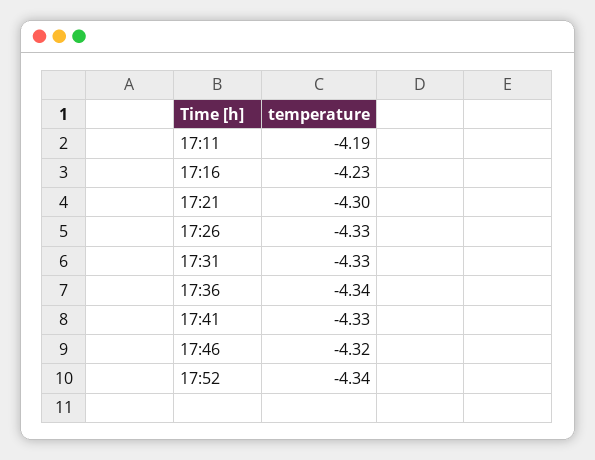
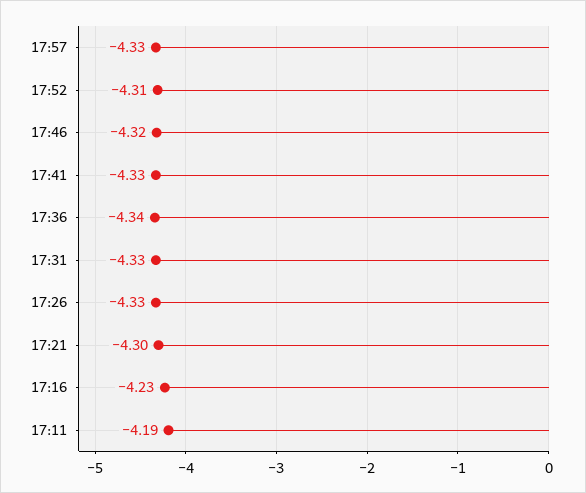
17:52: -4.34 -> -4.31
17:57: none -> -4.33

